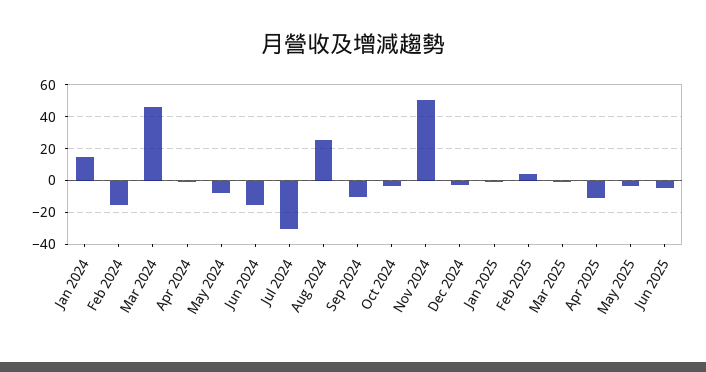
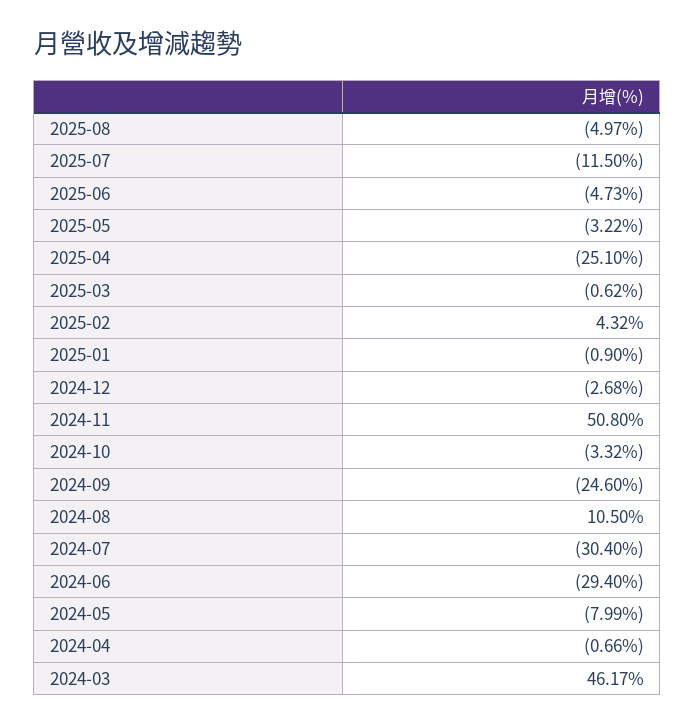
Jan 2024: 15 -> none
Feb 2024: -15 -> none
Jun 2024: -15 -> -29.4
Aug 2024: 25 -> 10.5
Sep 2024: -10 -> -24.6
Apr 2025: -10 -> -25.1
2025-08: none -> -4.97
2025-07: none -> -11.5

